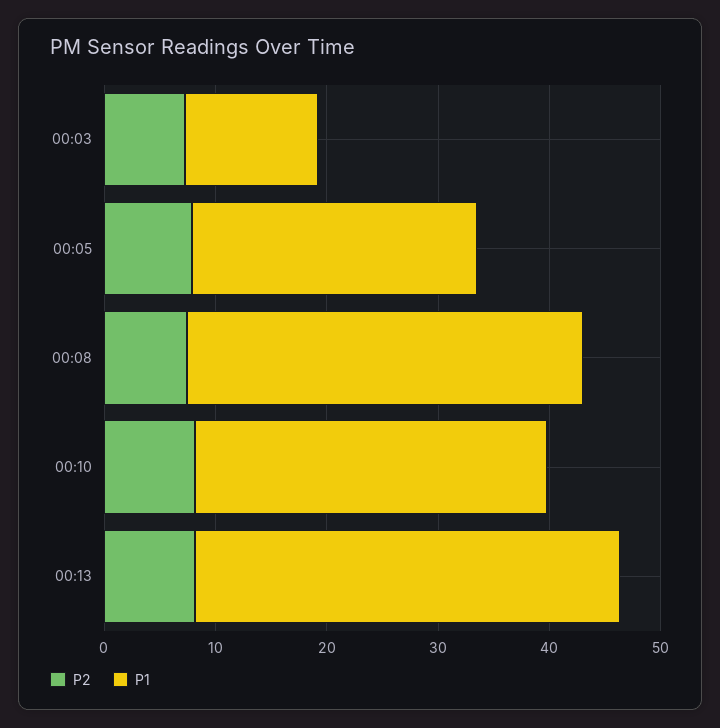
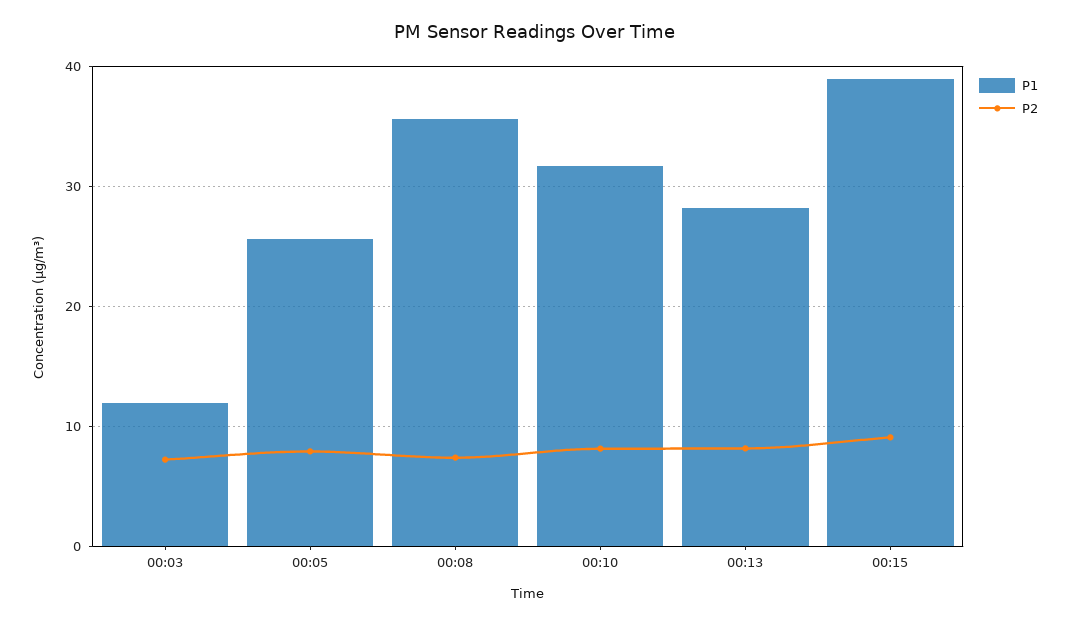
P1, 00:13: 38 -> 28
P1, 00:15: none -> 39
P2, 00:15: none -> 9

